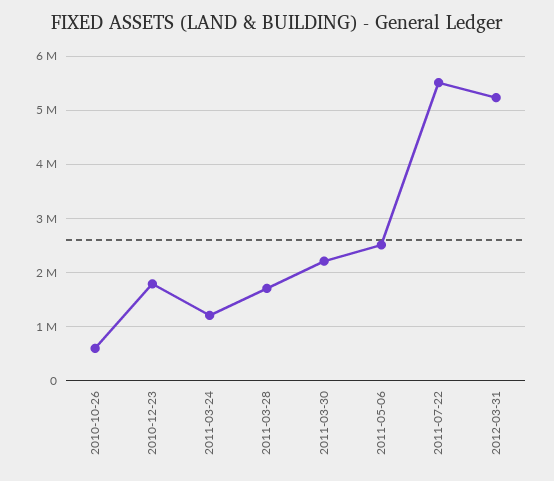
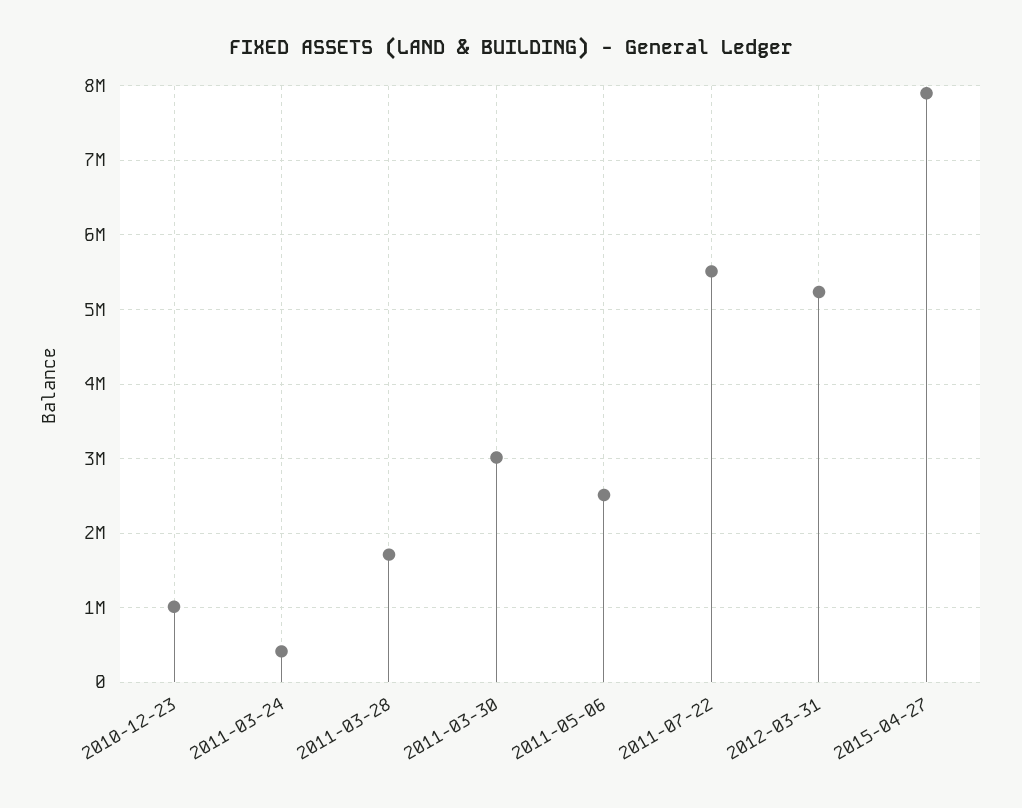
2010-10-26: 600000 -> none
2010-12-23: 1800000 -> 1000000
2011-03-24: 1200000 -> 400000
2011-03-30: 2200000 -> 3000000
2015-04-27: none -> 7900000

